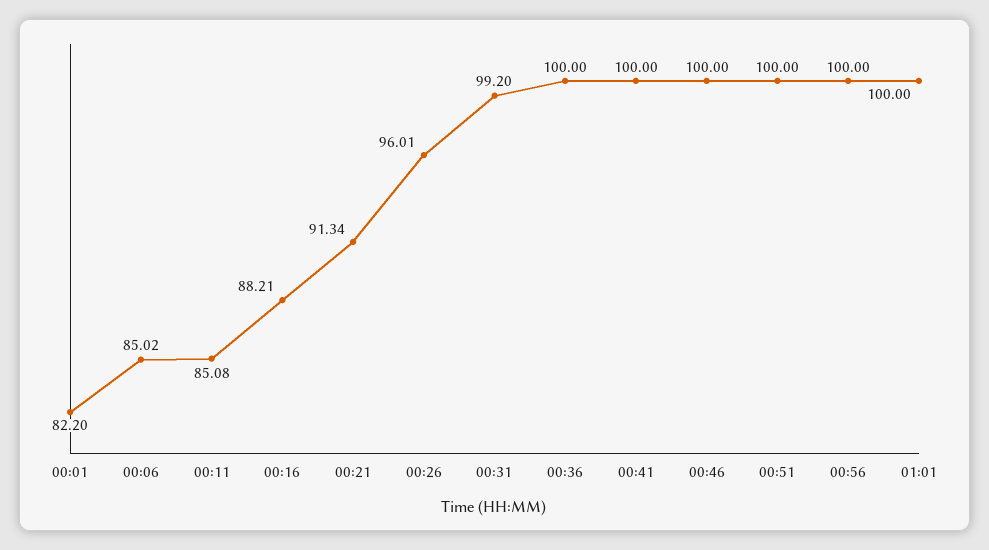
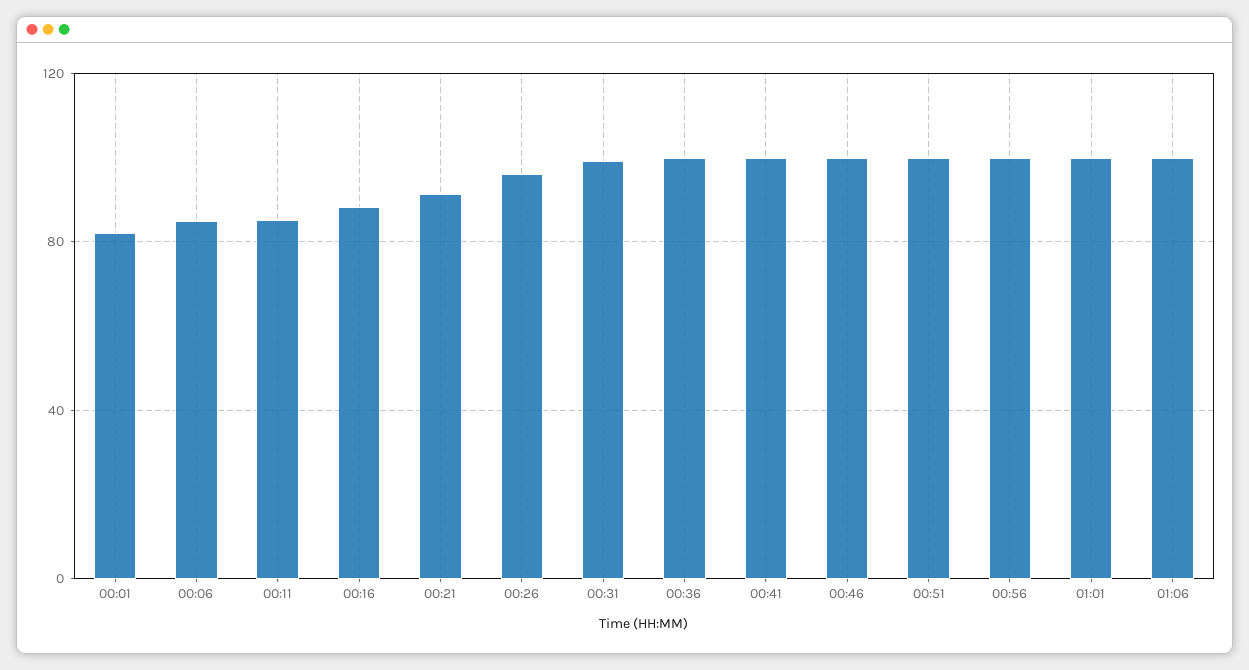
01:06: none -> 100

